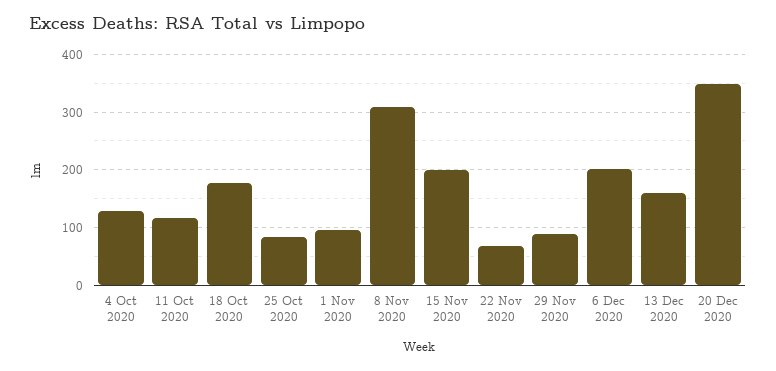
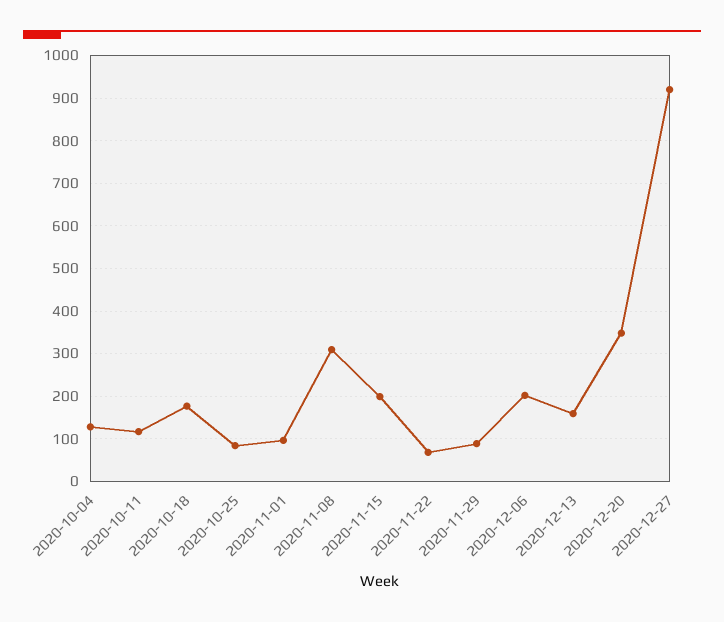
2020-12-27: none -> 920

